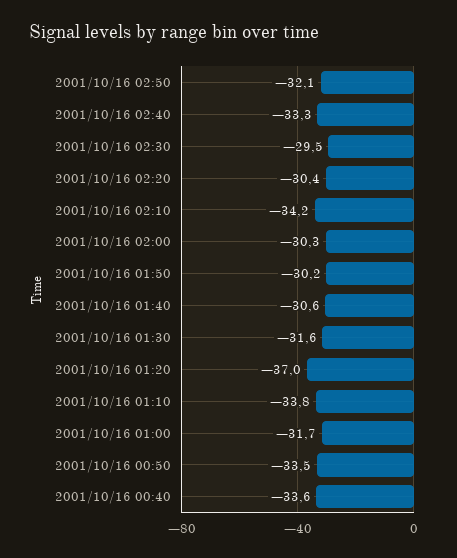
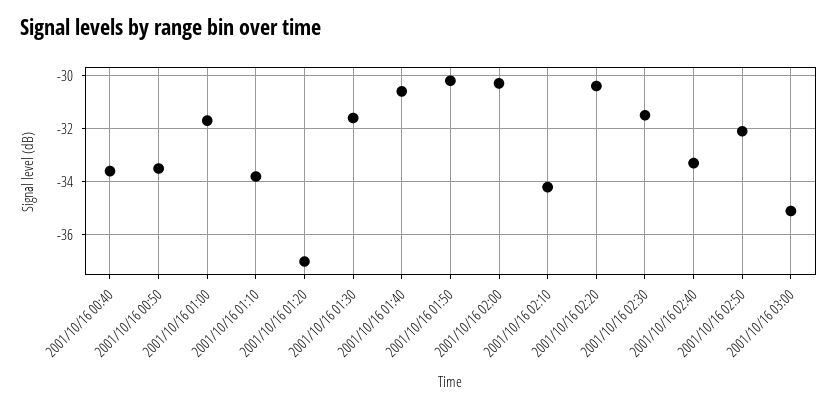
2001/10/16 02:30: -29.5 -> -31.5
2001/10/16 03:00: none -> -35

